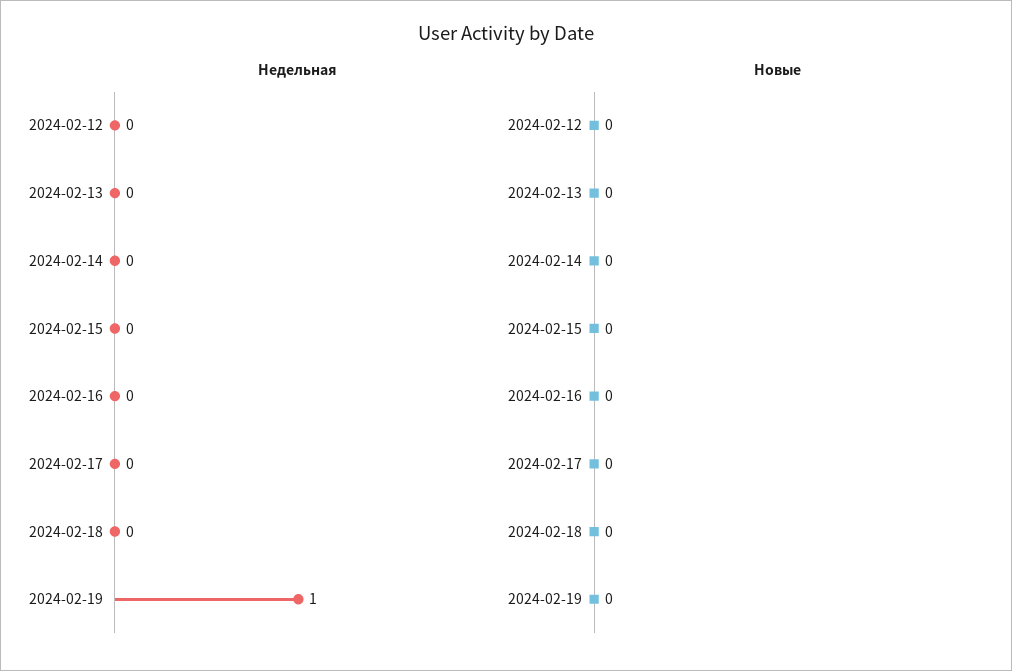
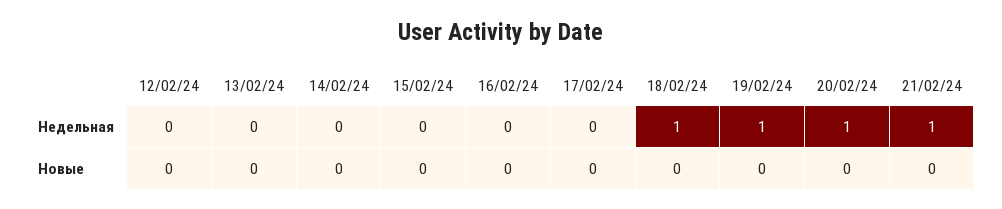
Недельная, 2024-02-18: 0 -> 1
Недельная, 20/02/24: none -> 1
Недельная, 21/02/24: none -> 1
Новые, 20/02/24: none -> 0
Новые, 21/02/24: none -> 0

